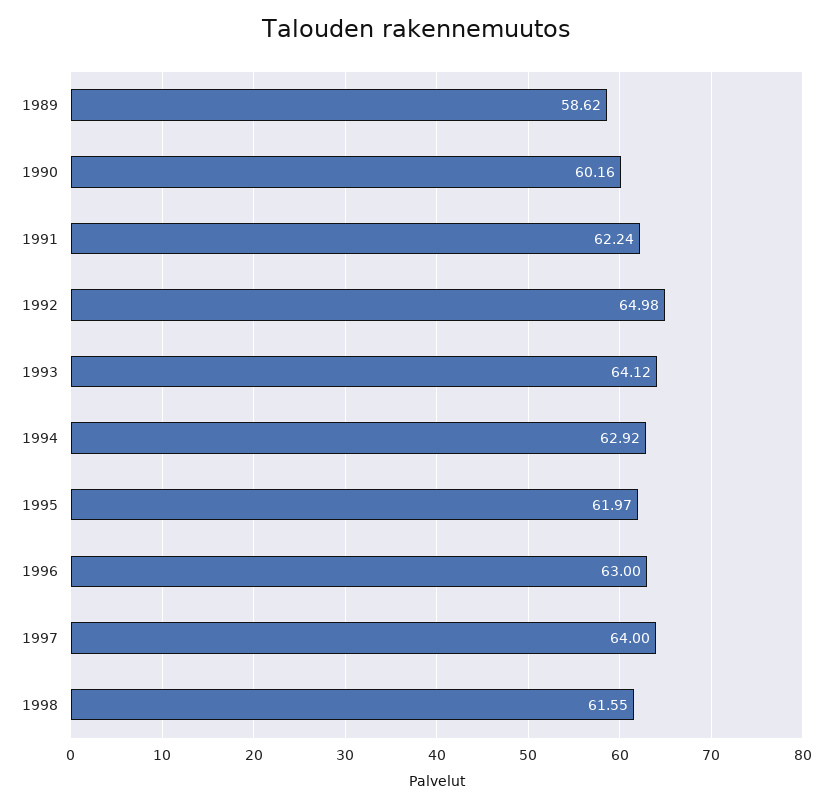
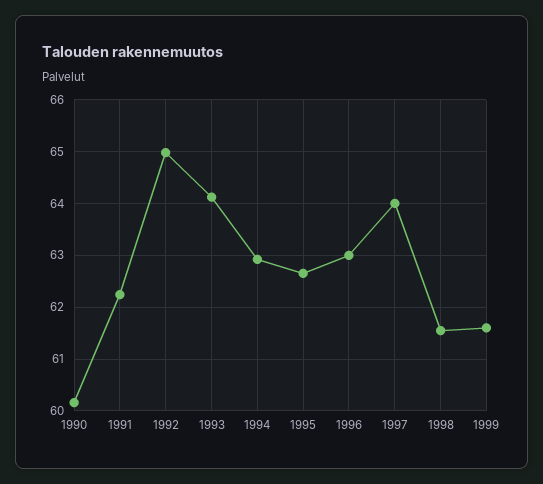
1989: 58.62 -> none
1995: 61.97 -> 62.6
1999: none -> 61.6

